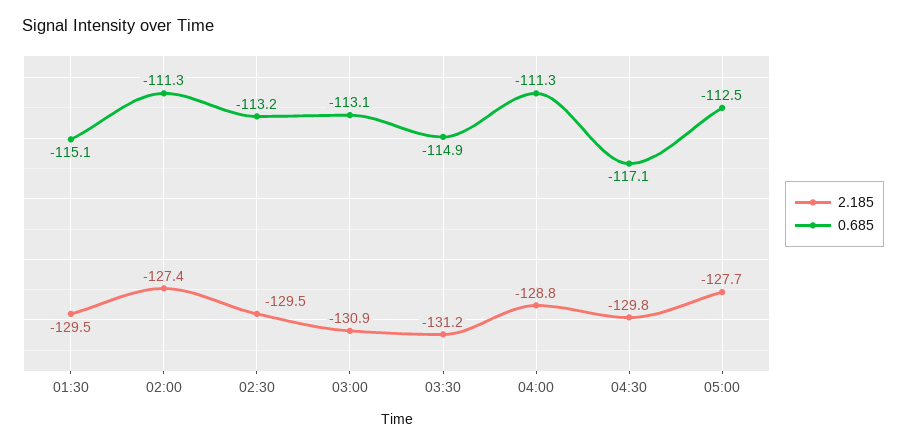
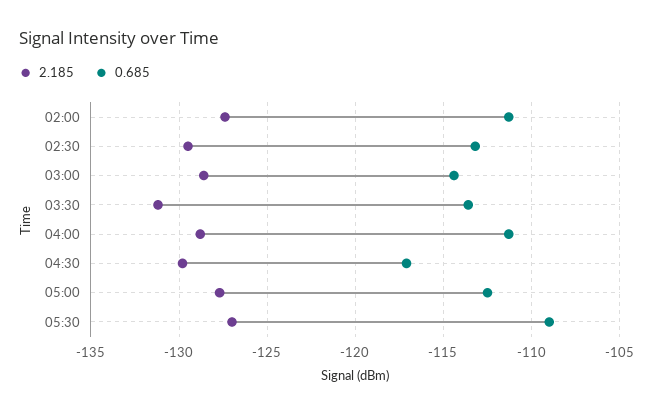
2.185, 01:30: -129.5 -> none
0.685, 01:30: -115.1 -> none
2.185, 03:00: -130.9 -> -128.5
0.685, 03:00: -113.1 -> -114.5
0.685, 03:30: -114.9 -> -113.5
2.185, 05:30: none -> -127
0.685, 05:30: none -> -109

